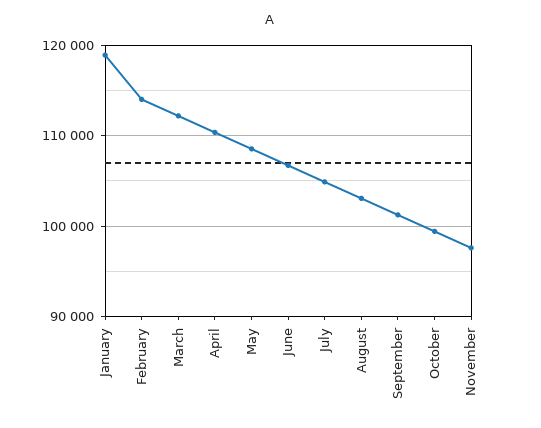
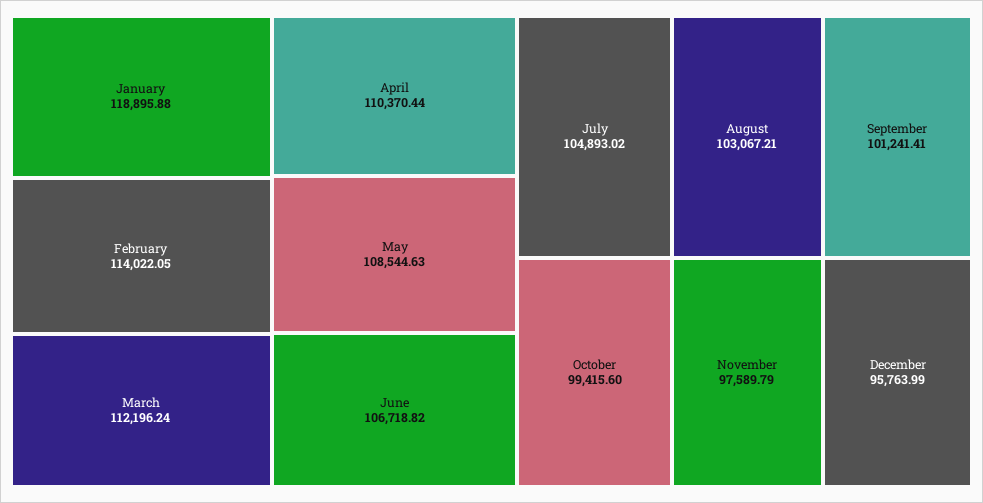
December: none -> 95763.99

